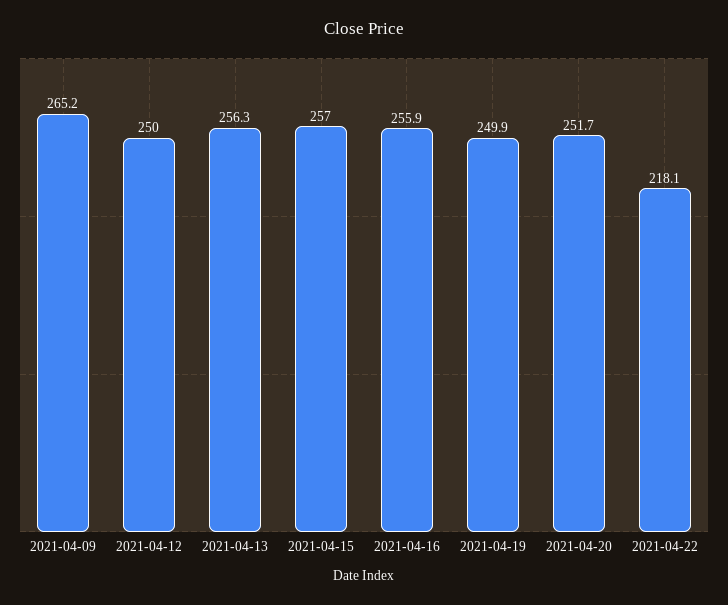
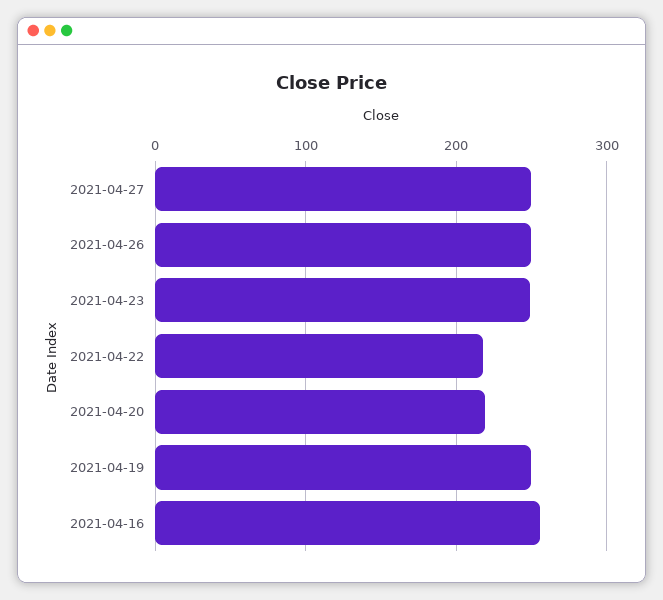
2021-04-09: 265.2 -> none
2021-04-12: 250 -> none
2021-04-13: 256.3 -> none
2021-04-15: 257 -> none
2021-04-20: 251.7 -> 220
2021-04-27: none -> 250
2021-04-26: none -> 250
2021-04-23: none -> 250

